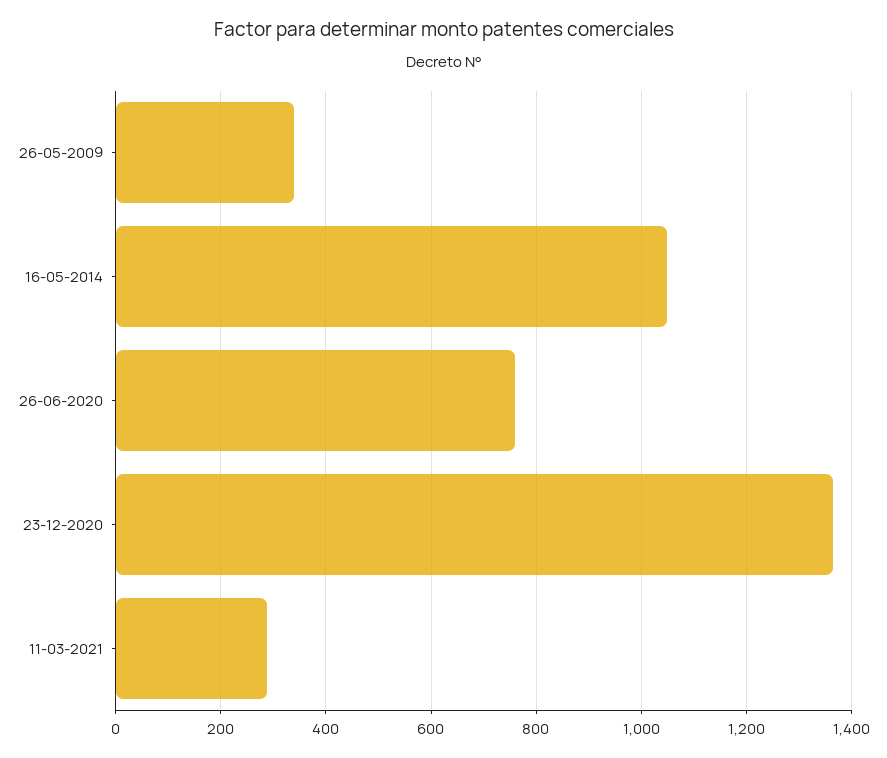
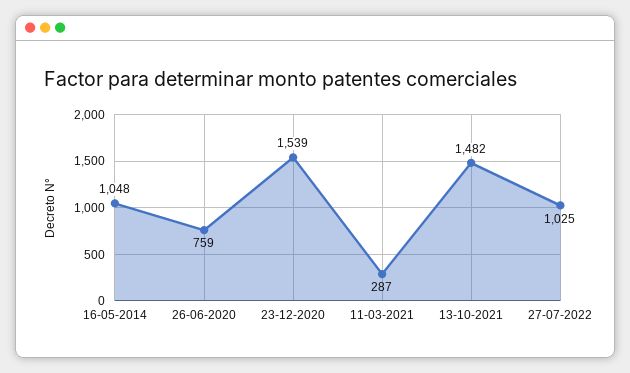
26-05-2009: 340 -> none
23-12-2020: 1360 -> 1539
13-10-2021: none -> 1482
27-07-2022: none -> 1025

